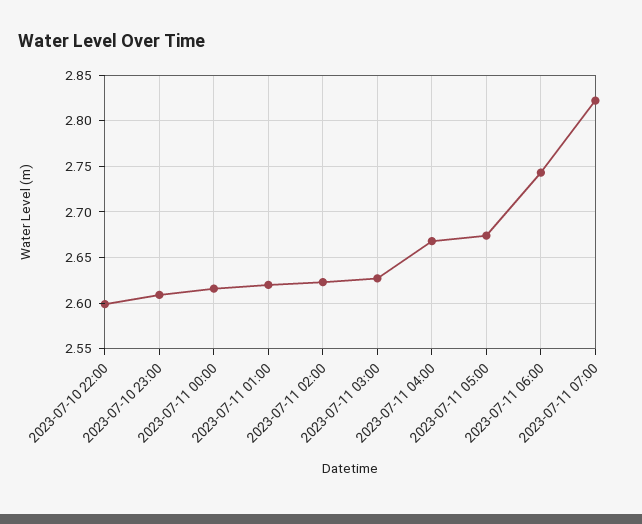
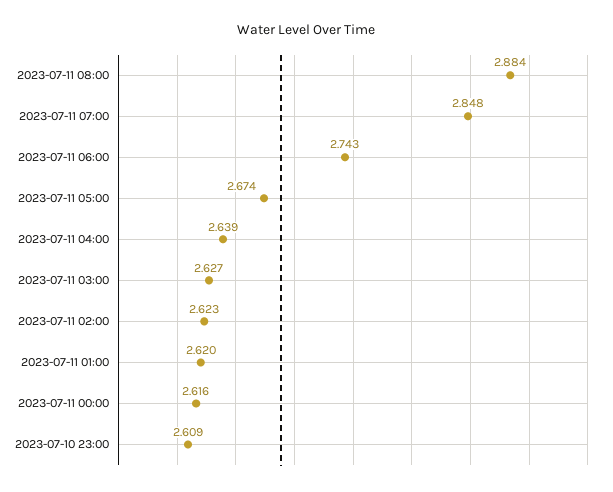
2023-07-10 22:00: 2.6 -> none
2023-07-11 04:00: 2.67 -> 2.639
2023-07-11 07:00: 2.82 -> 2.848
2023-07-11 08:00: none -> 2.884

